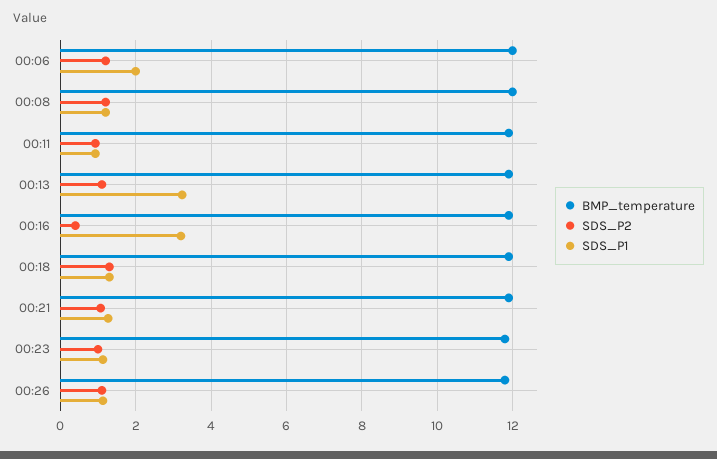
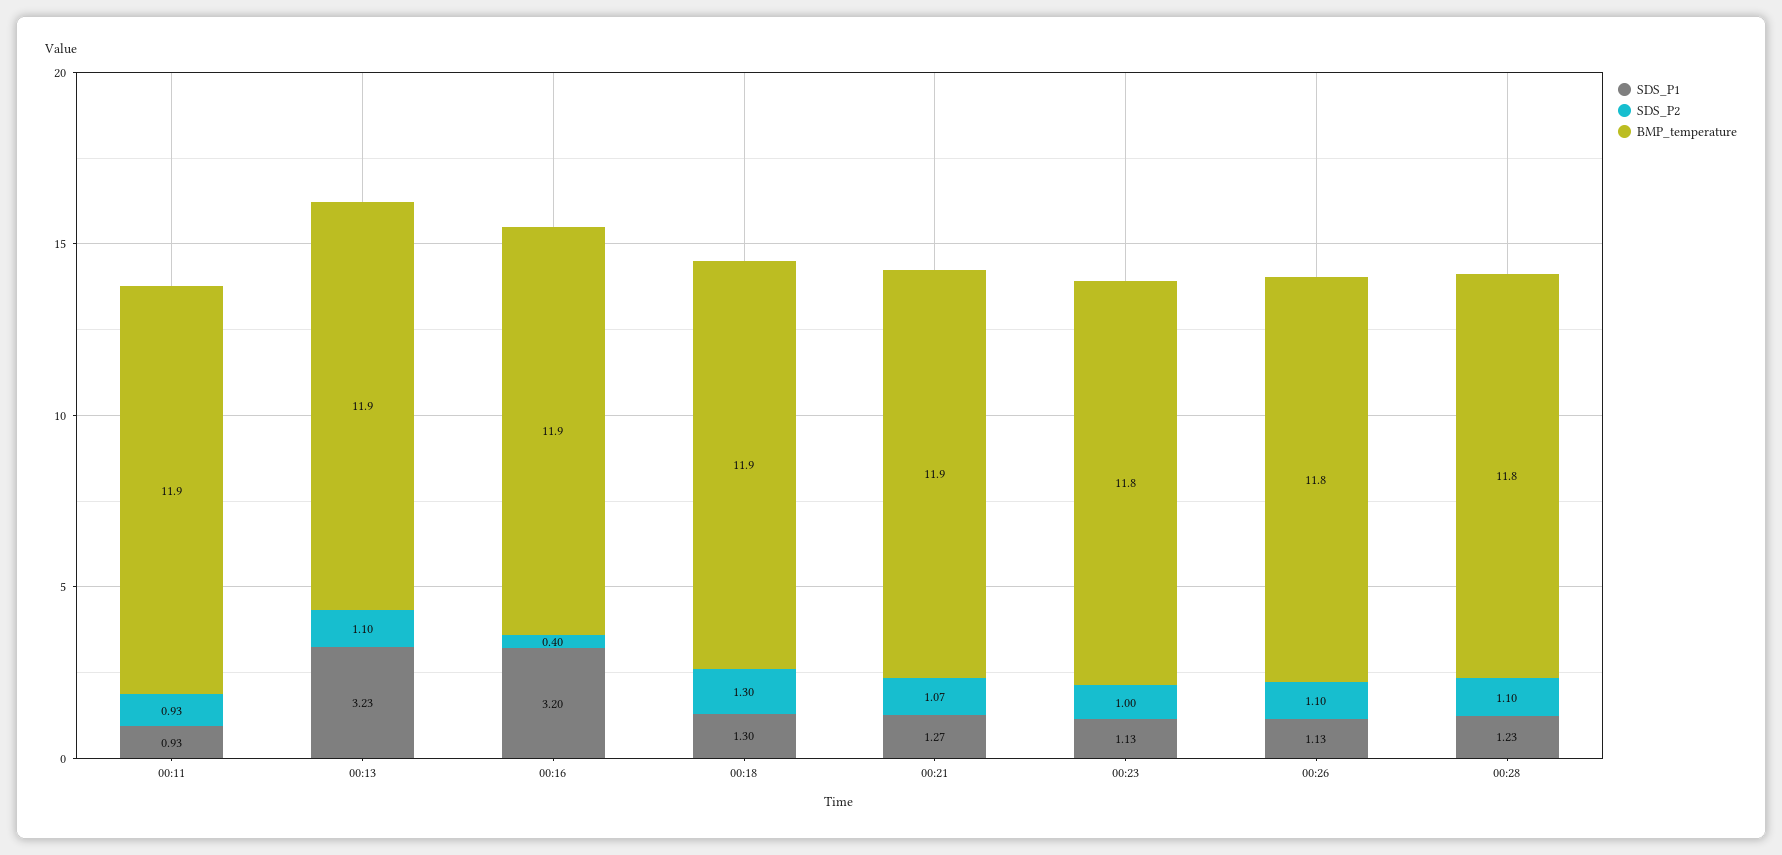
BMP_temperature, 00:06: 12 -> none
SDS_P2, 00:06: 1.2 -> none
SDS_P1, 00:06: 2 -> none
BMP_temperature, 00:08: 12 -> none
SDS_P2, 00:08: 1.2 -> none
SDS_P1, 00:08: 1.2 -> none
SDS_P1, 00:28: none -> 1.23
SDS_P2, 00:28: none -> 1.1
BMP_temperature, 00:28: none -> 11.8

